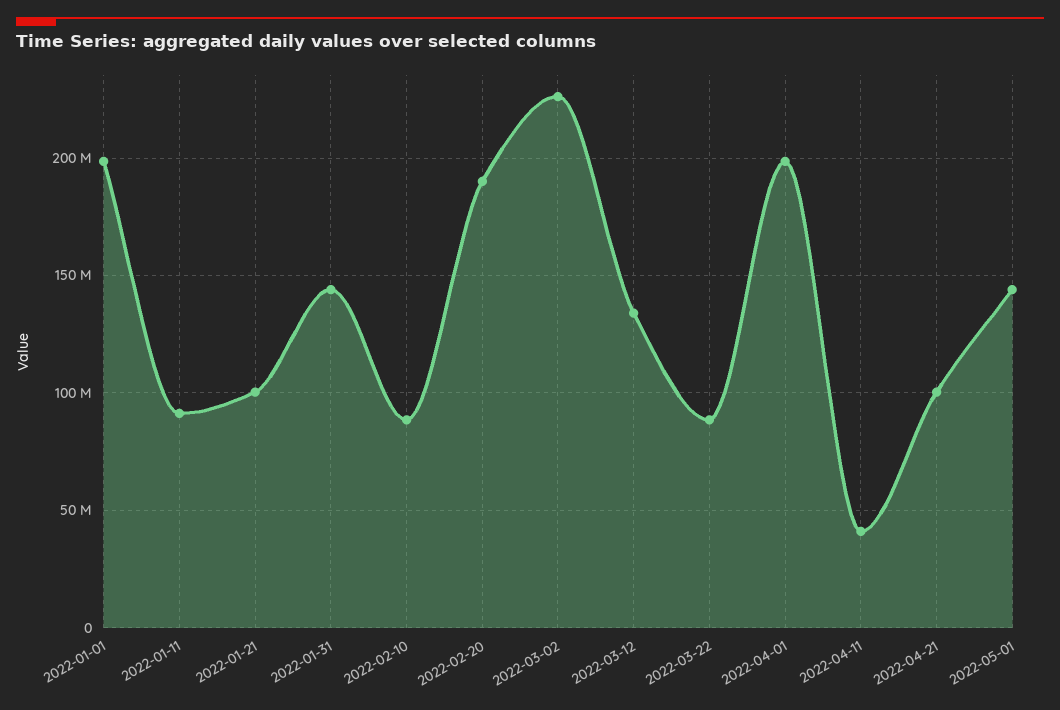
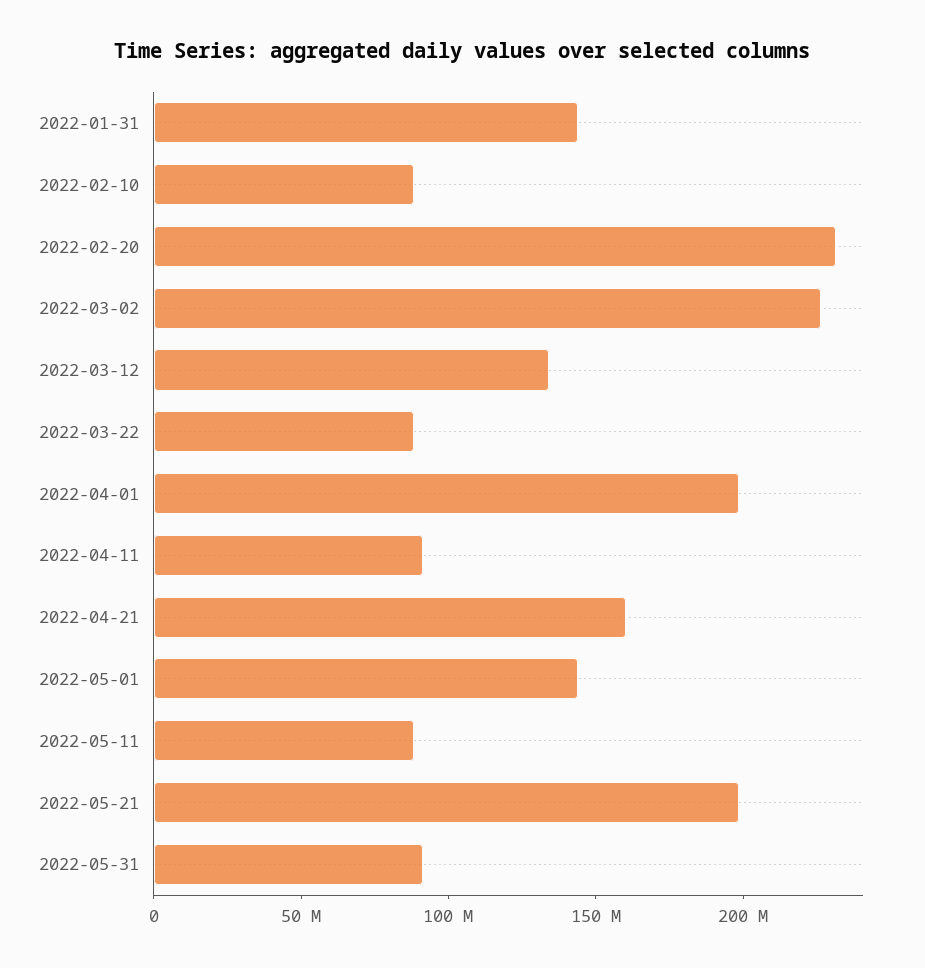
2022-01-01: 200000000 -> none
2022-01-11: 90000000 -> none
2022-01-21: 100000000 -> none
2022-02-20: 190000000 -> 230000000
2022-04-11: 40000000 -> 90000000
2022-04-21: 100000000 -> 160000000
2022-05-11: none -> 90000000
2022-05-21: none -> 200000000
2022-05-31: none -> 90000000

